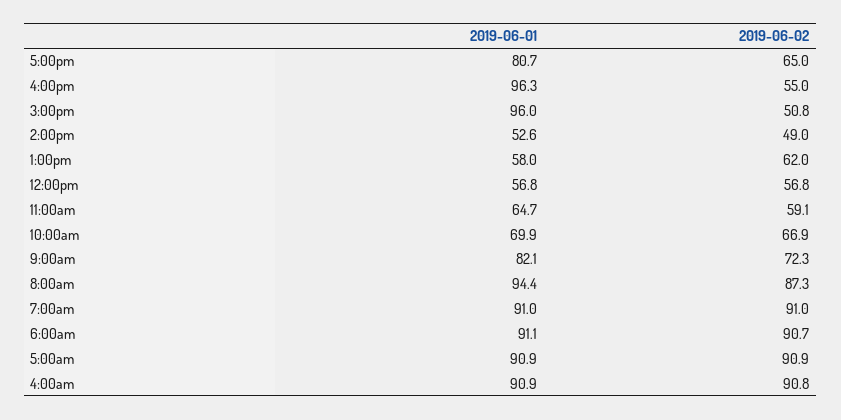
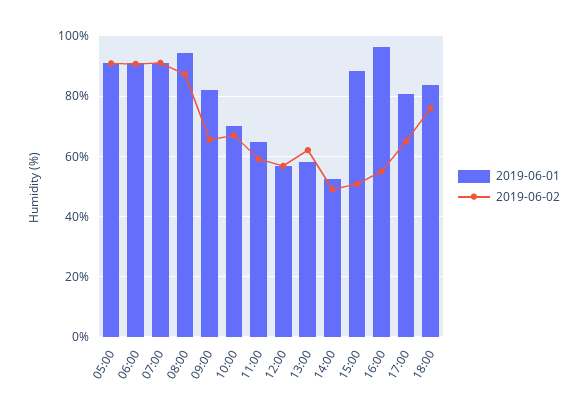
2019-06-01, 3:00pm: 96 -> 88
2019-06-02, 9:00am: 72.3 -> 66
2019-06-01, 4:00am: 90.9 -> none
2019-06-02, 4:00am: 90.8 -> none
2019-06-01, 18:00: none -> 84
2019-06-02, 18:00: none -> 76

